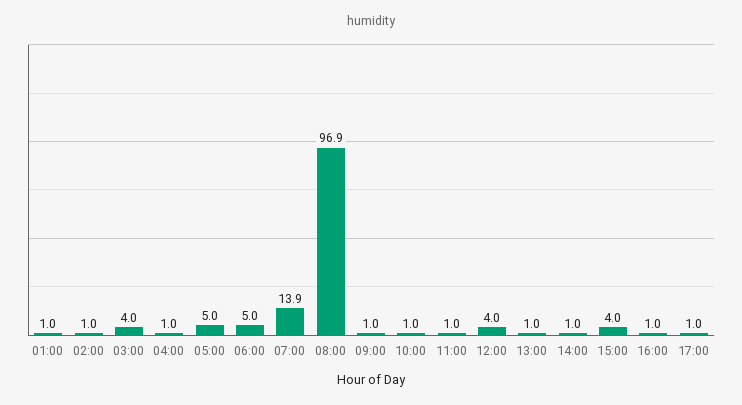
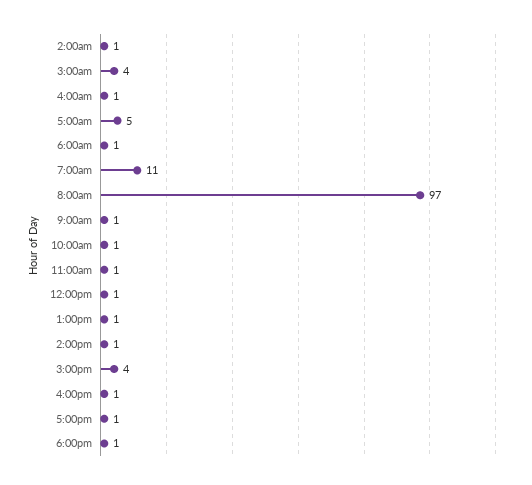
01:00: 1 -> none
06:00: 5 -> 1
07:00: 13.9 -> 11
12:00: 4 -> 1
6:00pm: none -> 1

